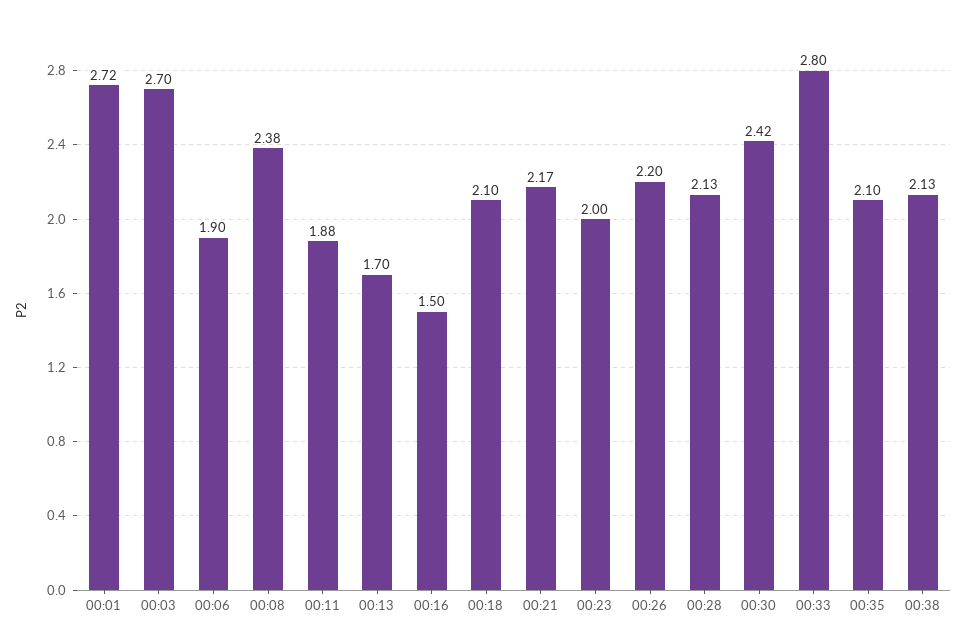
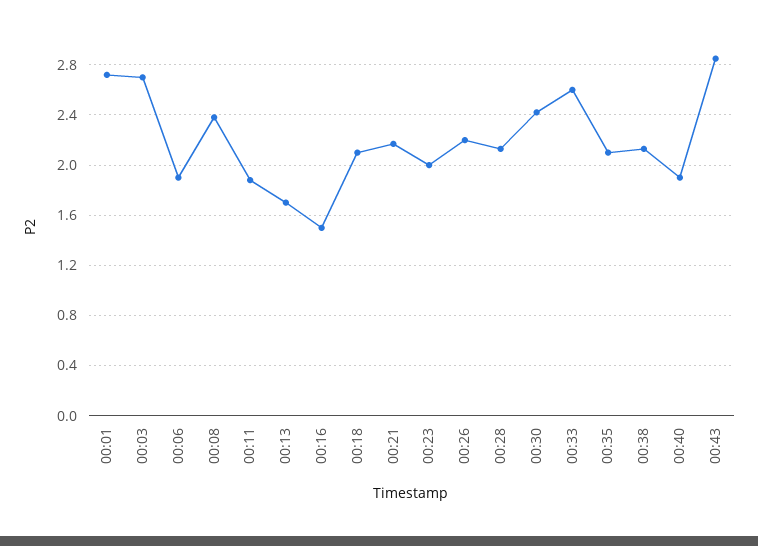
00:33: 2.8 -> 2.6
00:40: none -> 1.9
00:43: none -> 2.85

